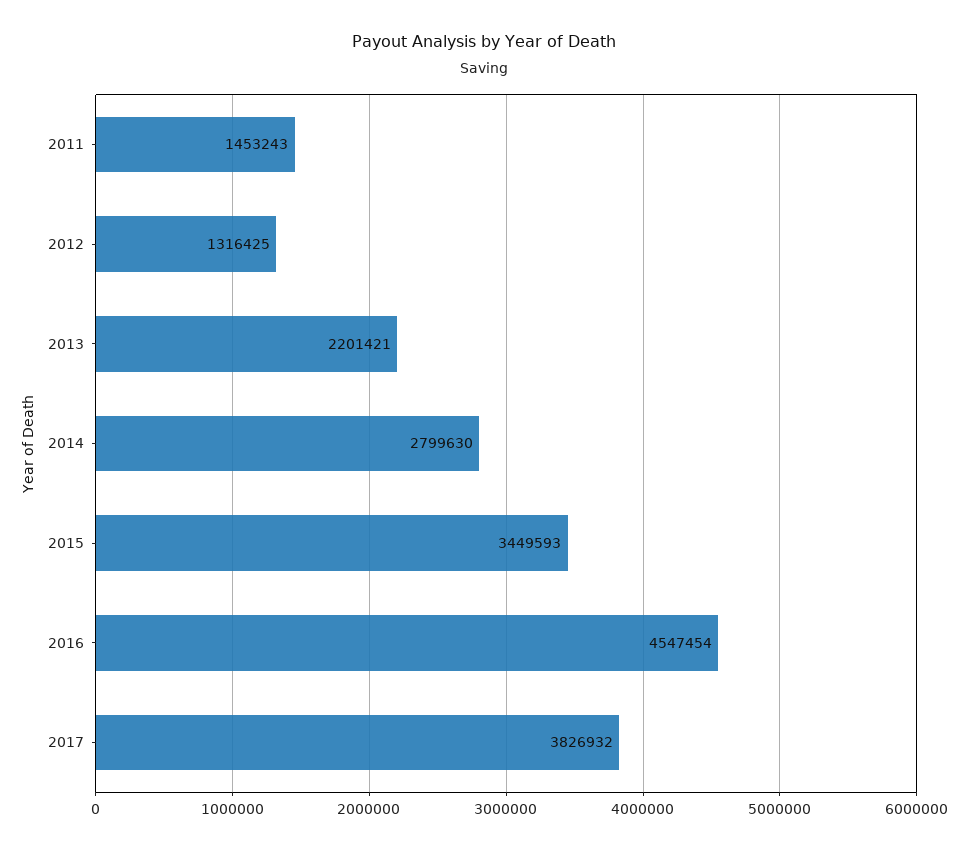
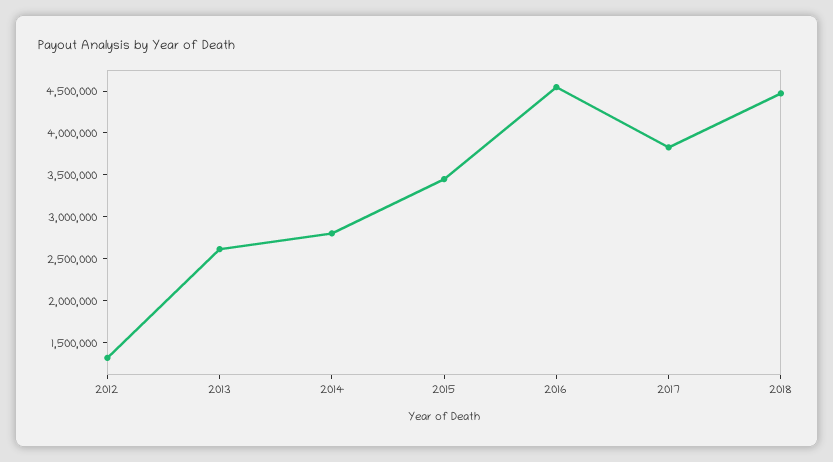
2011: 1453243 -> none
2013: 2201421 -> 2600000
2018: none -> 4500000

